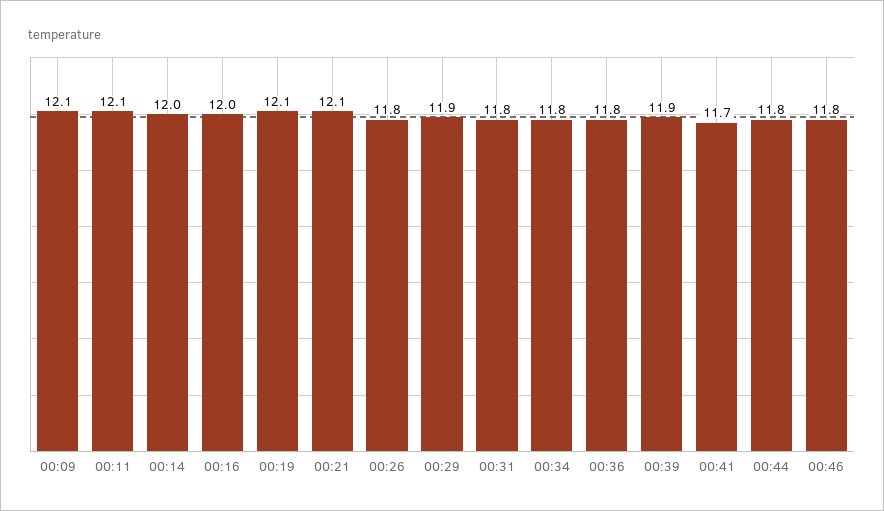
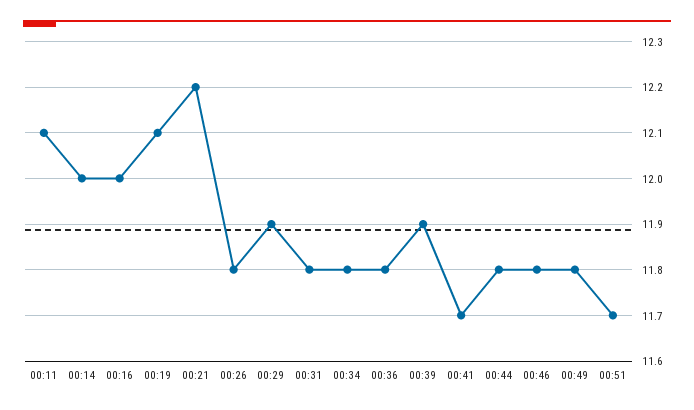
00:09: 12.1 -> none
00:21: 12.1 -> 12.2
00:49: none -> 11.8
00:51: none -> 11.7

